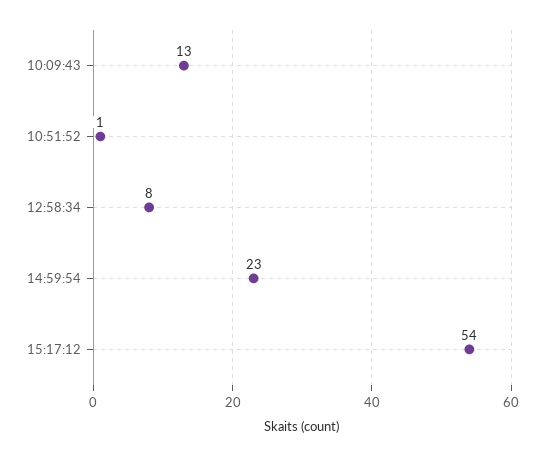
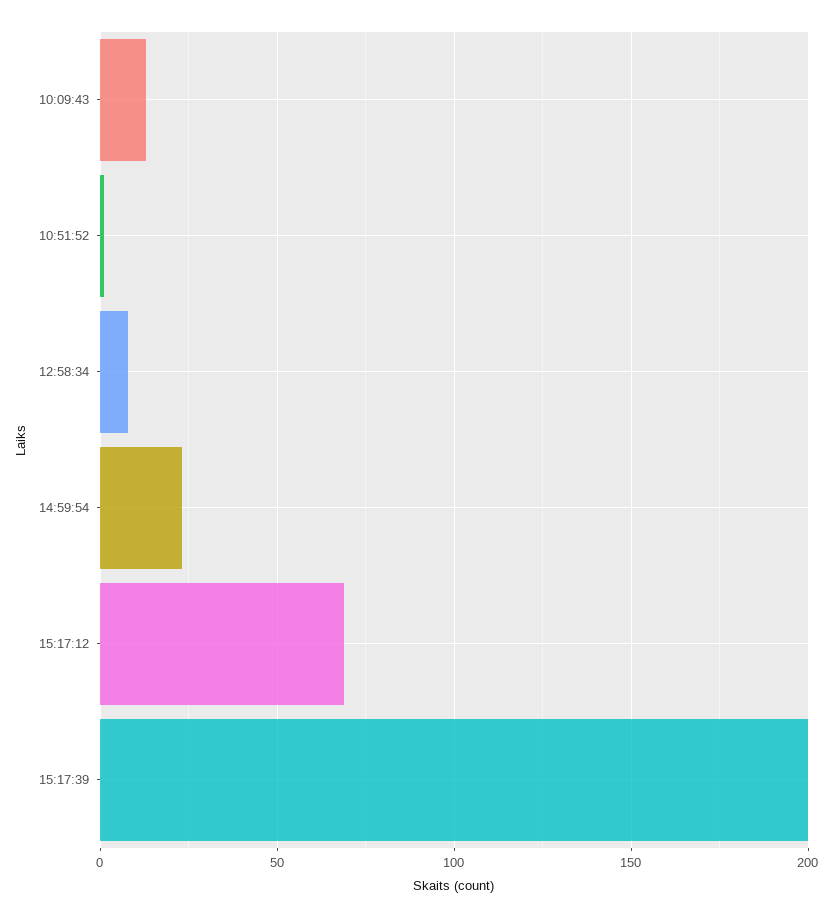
15:17:12: 54 -> 70
15:17:39: none -> 200

